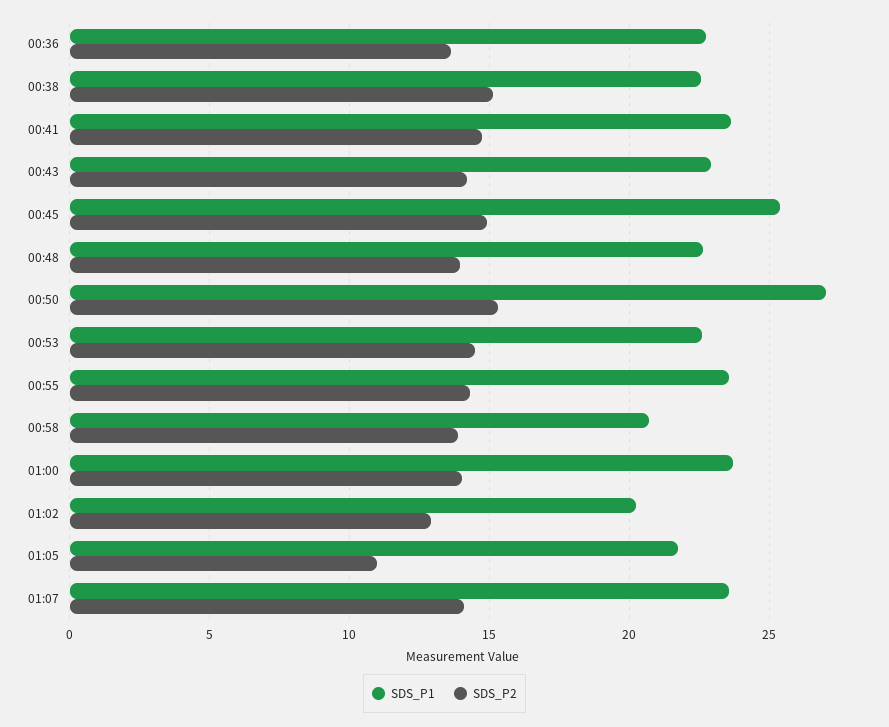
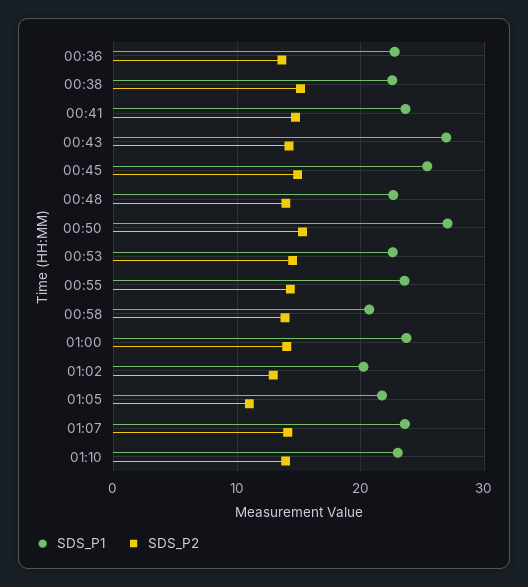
SDS_P1, 00:43: 23 -> 27
SDS_P1, 01:10: none -> 23
SDS_P2, 01:10: none -> 14

